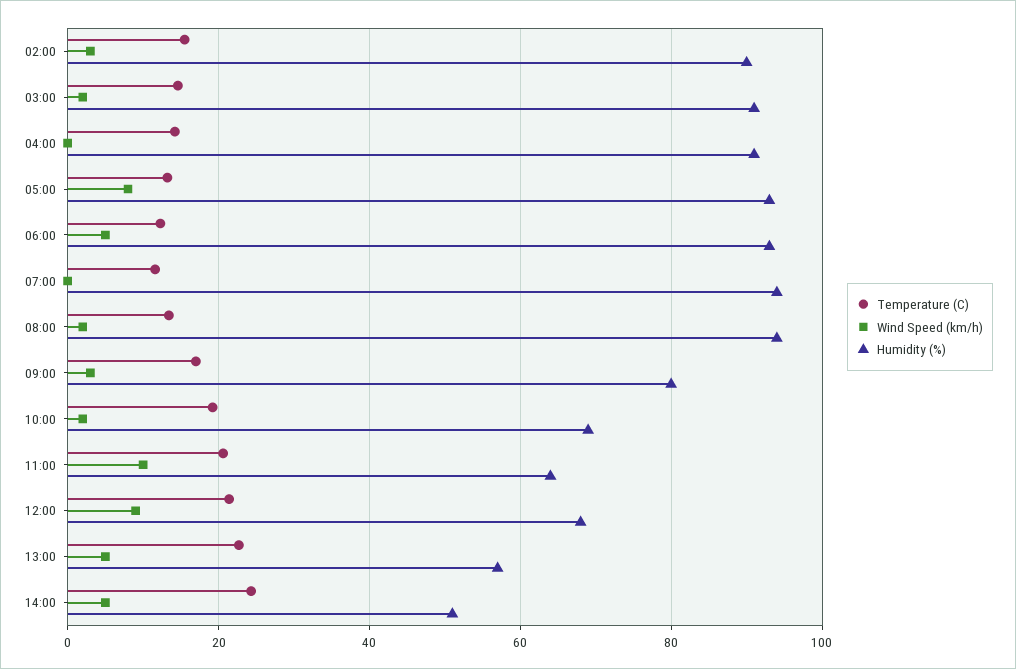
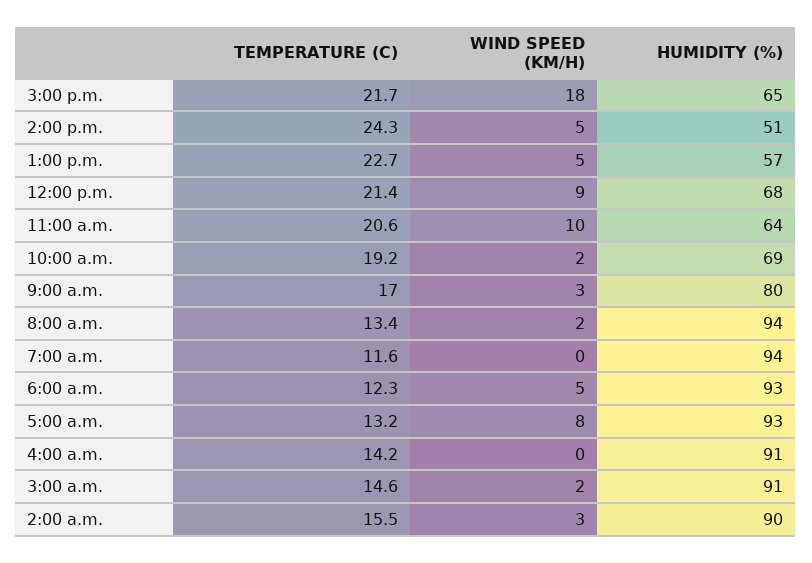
Temperature (C), 3:00 p.m.: none -> 21.7
Wind Speed (km/h), 3:00 p.m.: none -> 18
Humidity (%), 3:00 p.m.: none -> 65

